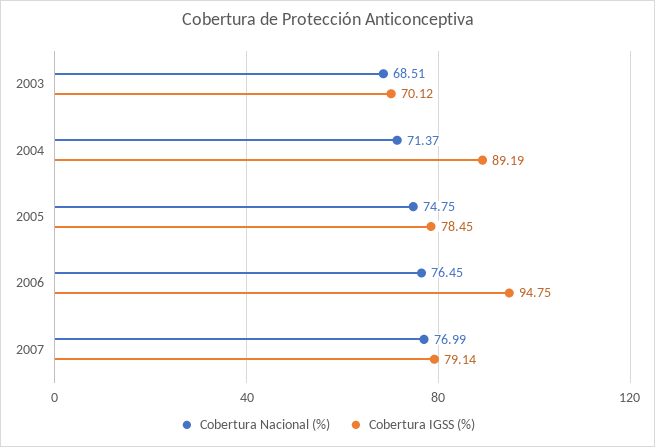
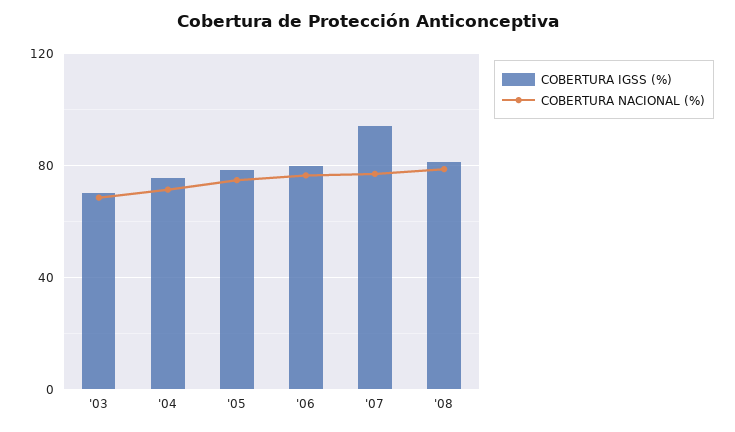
Cobertura IGSS (%), 2004: 89.19 -> 75
Cobertura IGSS (%), 2006: 94.75 -> 80
Cobertura IGSS (%), 2007: 79.14 -> 95
Cobertura IGSS (%), '08: none -> 80
Cobertura Nacional (%), '08: none -> 80

